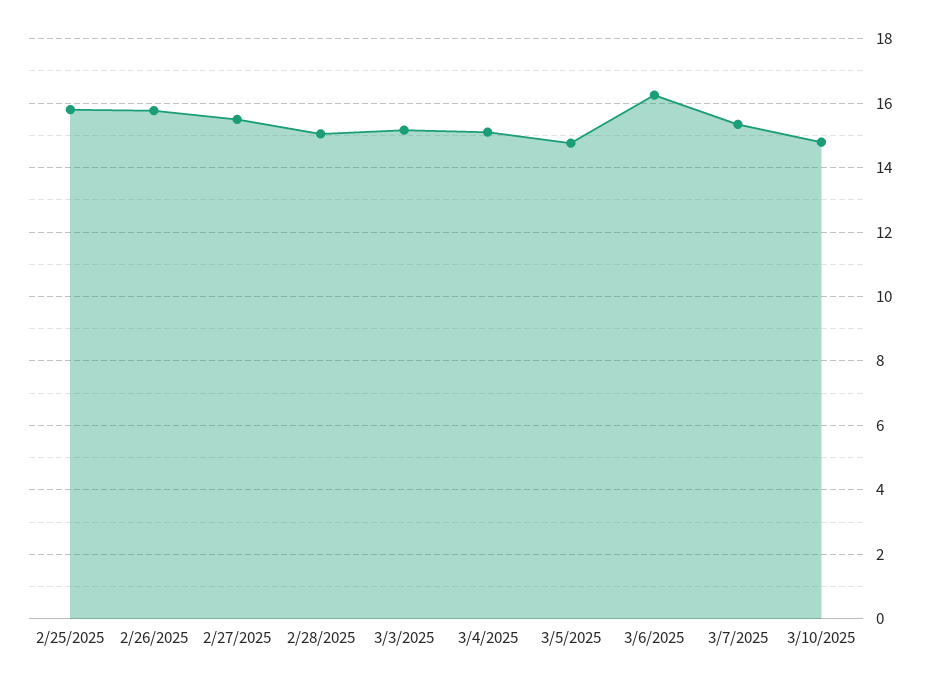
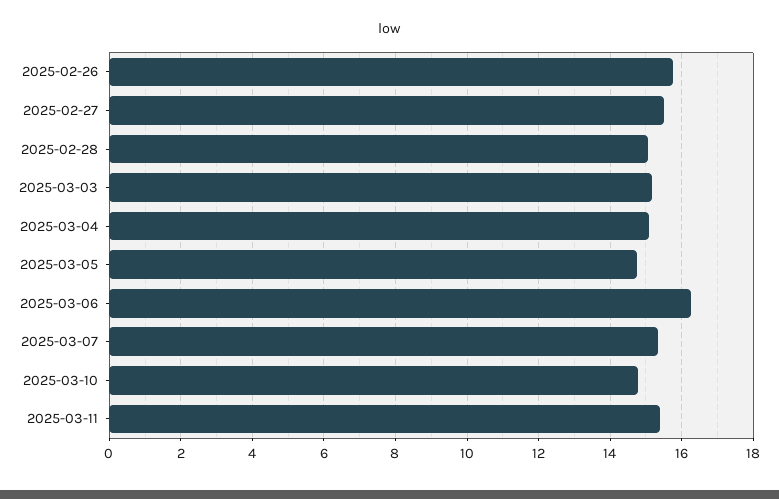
2/25/2025: 15.8 -> none
2025-03-11: none -> 15.4

